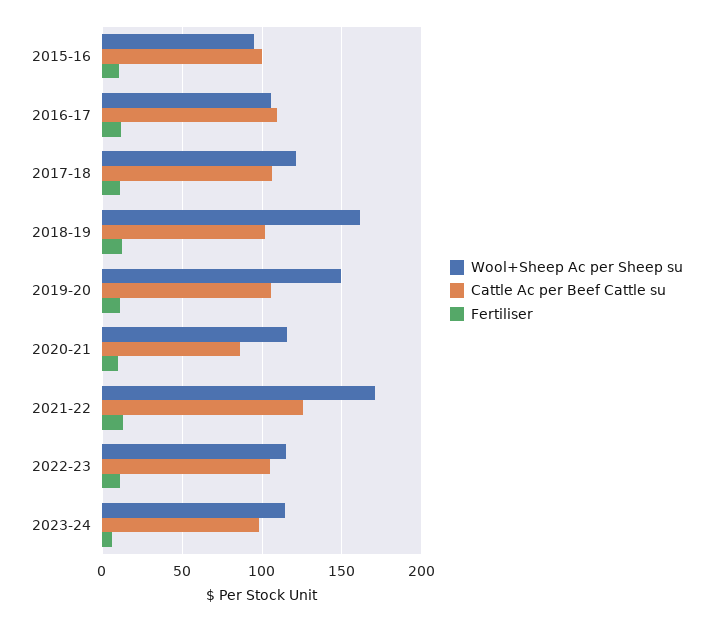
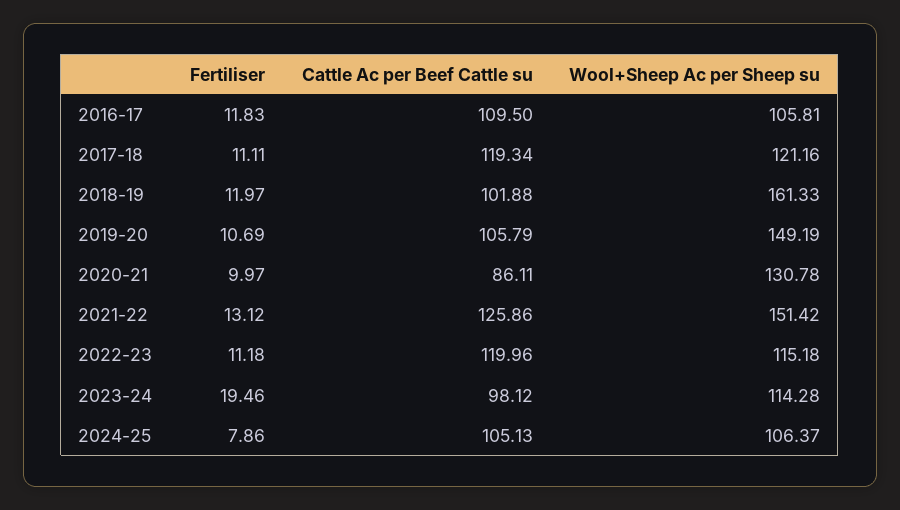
Wool+Sheep Ac per Sheep su, 2015-16: 95 -> none
Cattle Ac per Beef Cattle su, 2015-16: 100 -> none
Fertiliser, 2015-16: 10 -> none
Cattle Ac per Beef Cattle su, 2017-18: 105 -> 119.34
Wool+Sheep Ac per Sheep su, 2020-21: 115 -> 130.78
Wool+Sheep Ac per Sheep su, 2021-22: 170 -> 151.42
Cattle Ac per Beef Cattle su, 2022-23: 105 -> 119.96
Fertiliser, 2023-24: 5 -> 19.46
Fertiliser, 2024-25: none -> 7.86
Cattle Ac per Beef Cattle su, 2024-25: none -> 105.13
Wool+Sheep Ac per Sheep su, 2024-25: none -> 106.37

